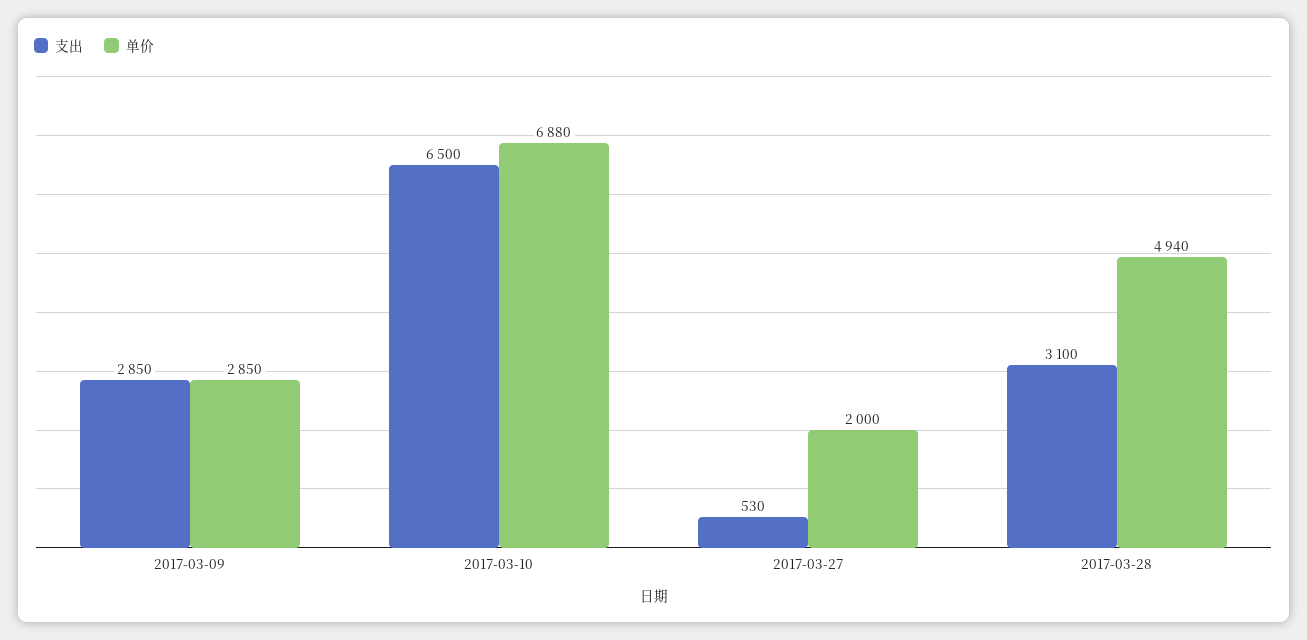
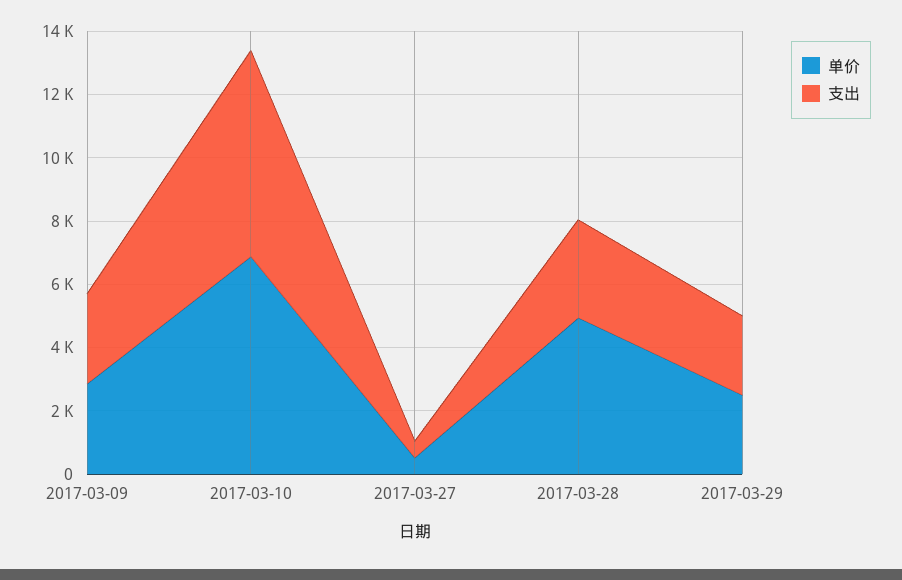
单价, 2017-03-27: 2000 -> 500
单价, 2017-03-29: none -> 2500
支出, 2017-03-29: none -> 2500

